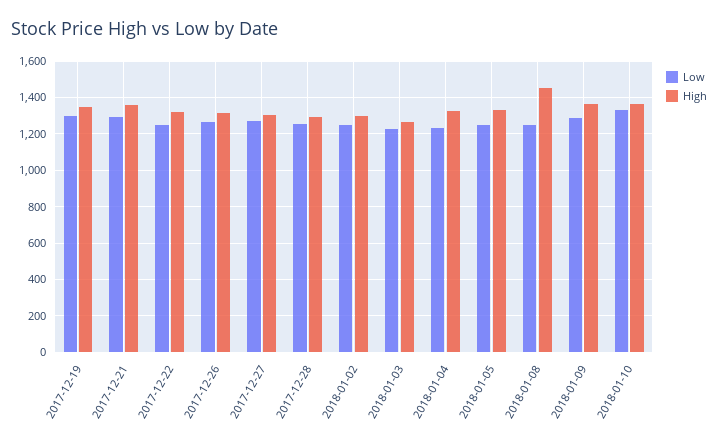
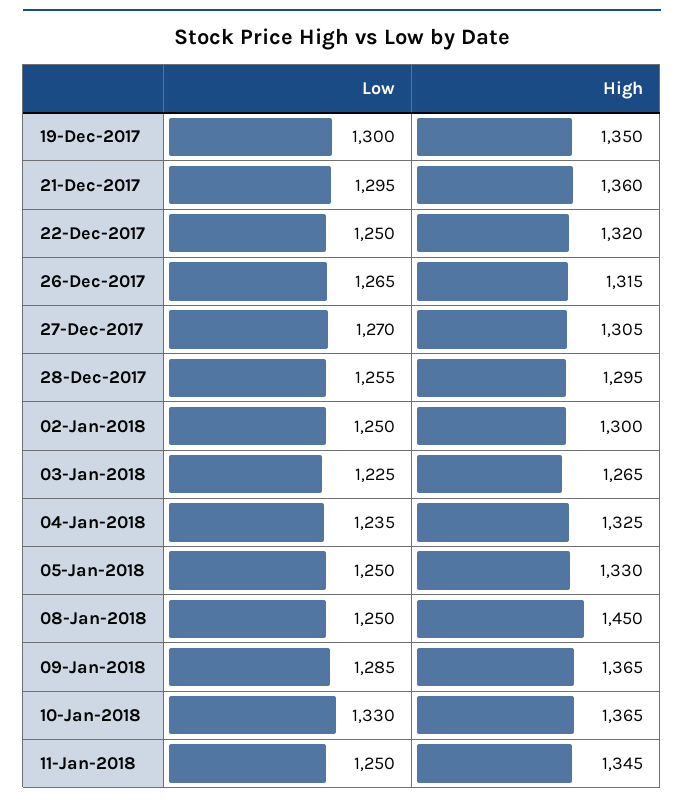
Low, 11-Jan-2018: none -> 1250
High, 11-Jan-2018: none -> 1345

